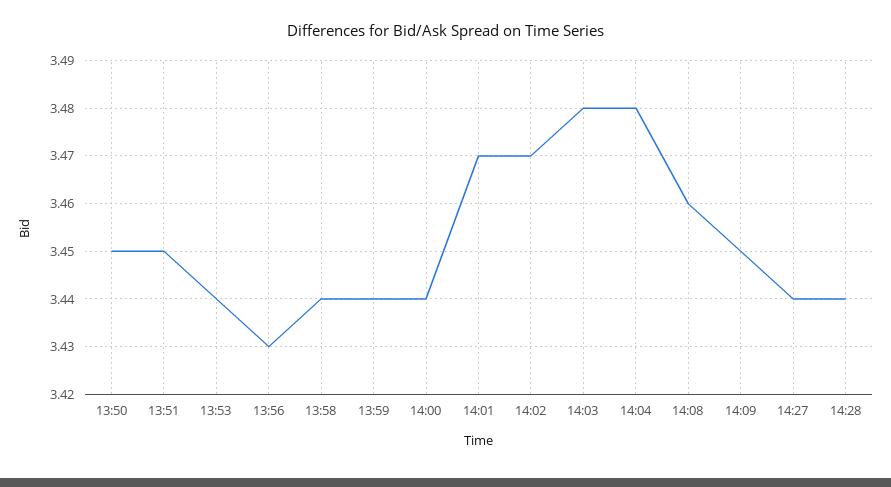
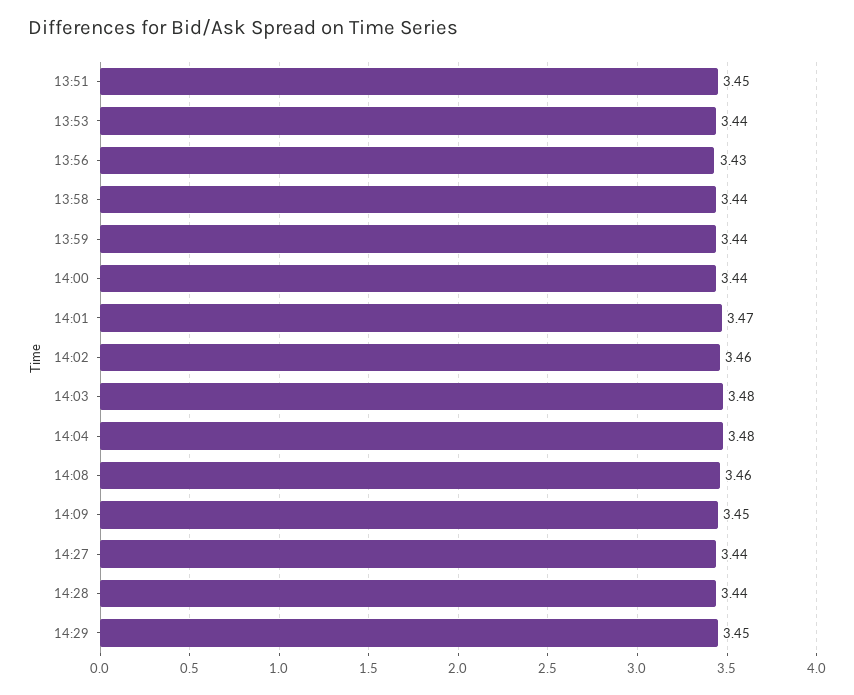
13:50: 3.45 -> none
14:02: 3.47 -> 3.46
14:29: none -> 3.45

